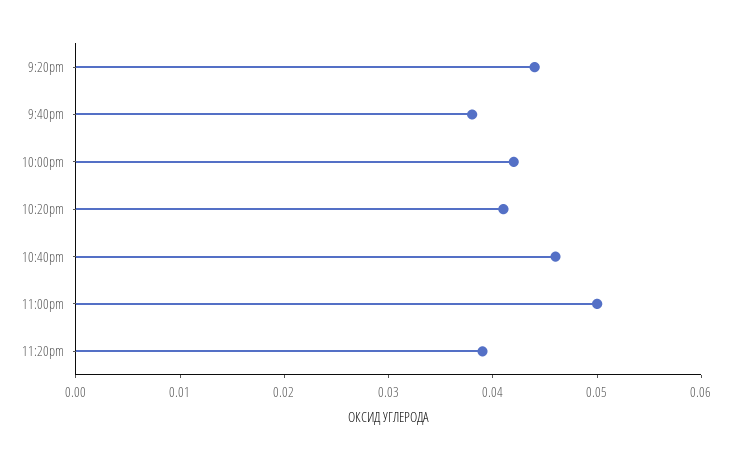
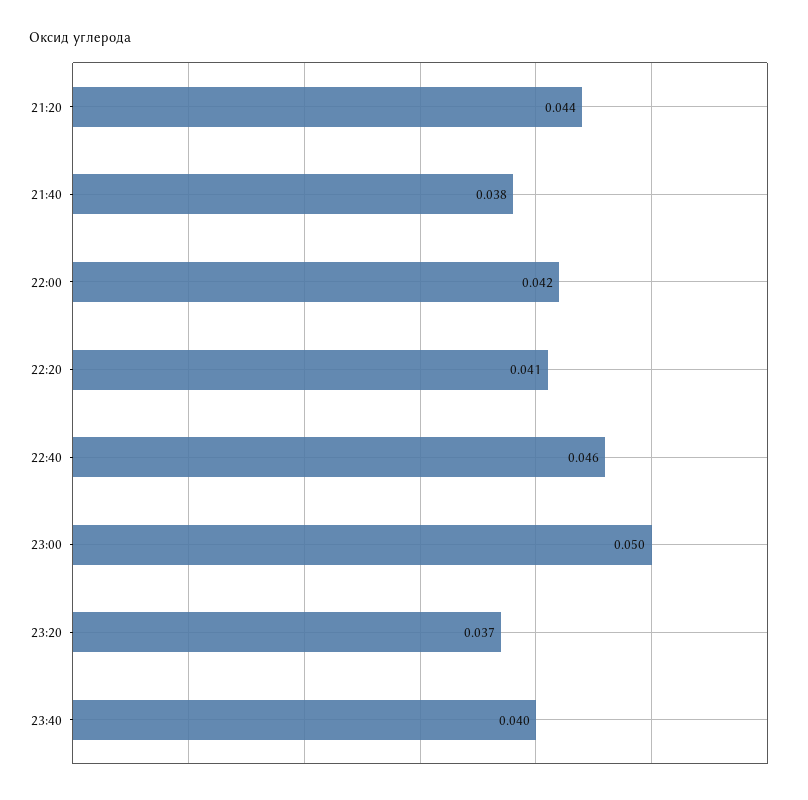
11:20pm: 0.039 -> 0.037
23:40: none -> 0.04

